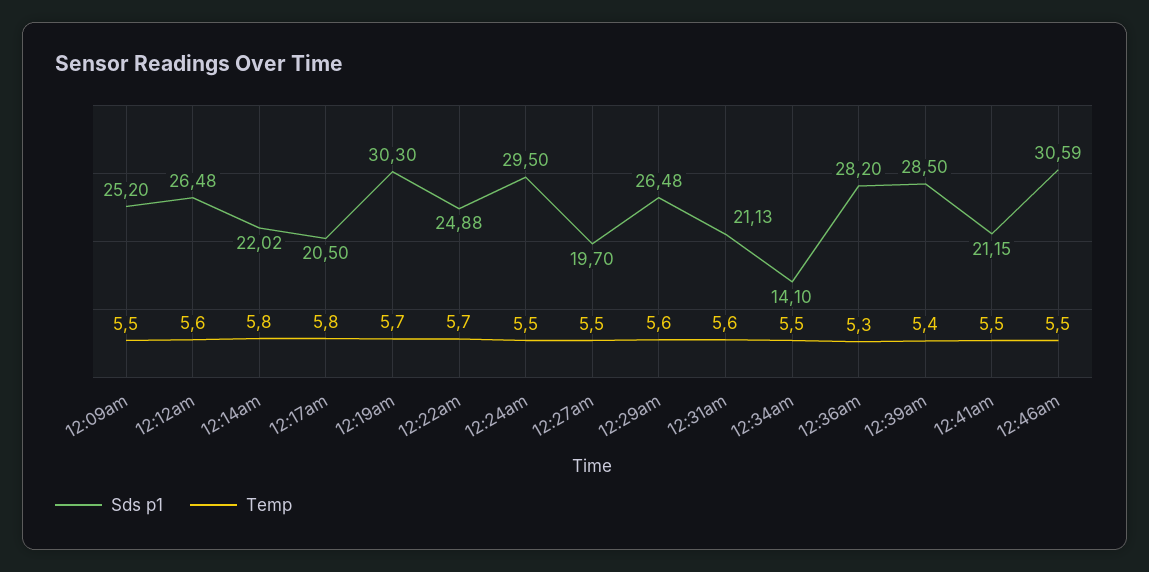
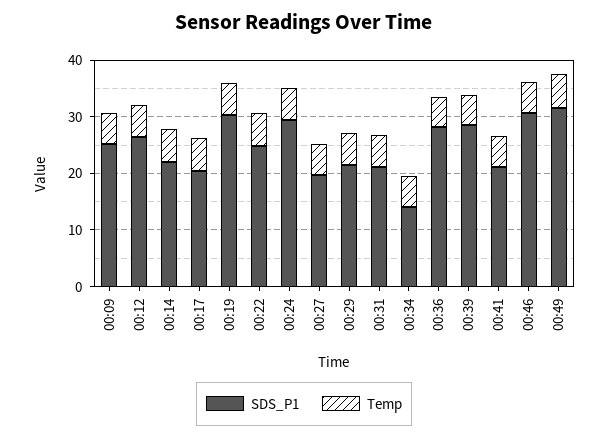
Sds p1, 12:29am: 26.48 -> 22
Sds p1, 00:49: none -> 32
Temp, 00:49: none -> 6

